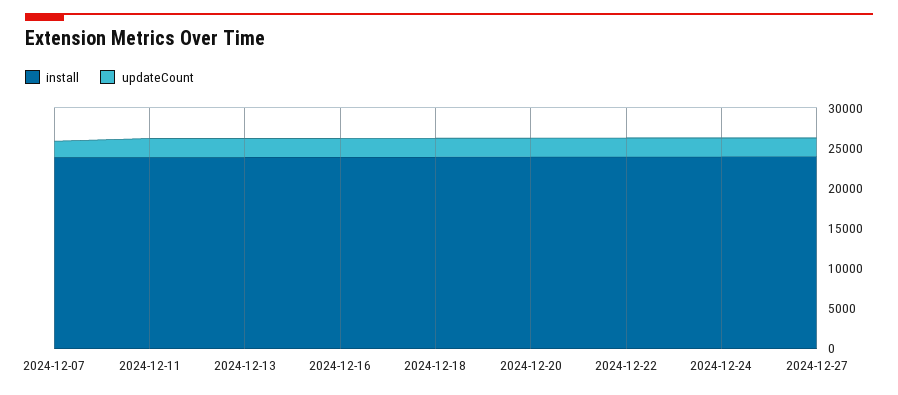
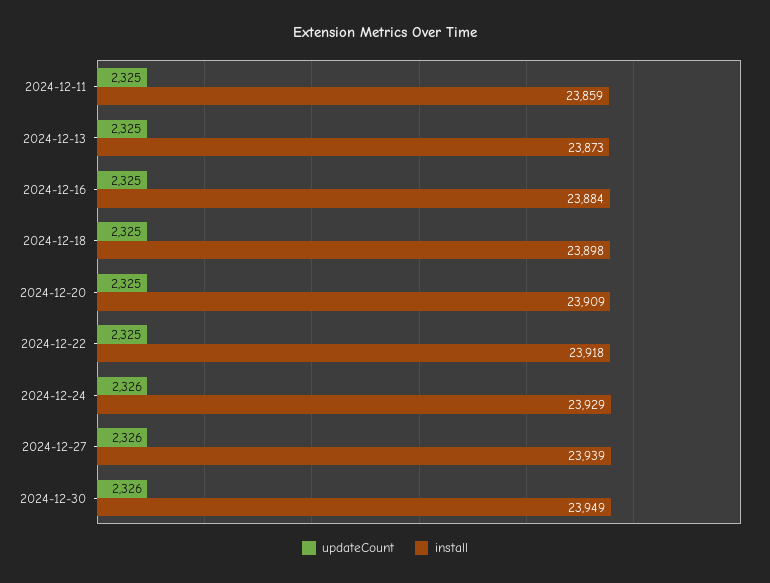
install, 2024-12-07: 24000 -> none
updateCount, 2024-12-07: 2000 -> none
updateCount, 2024-12-30: none -> 2326
install, 2024-12-30: none -> 23949

